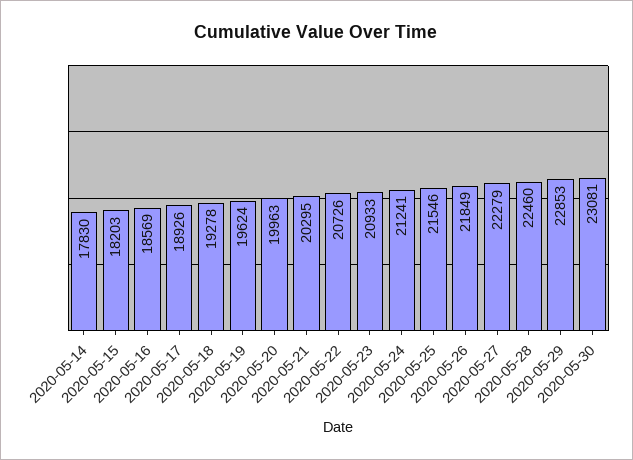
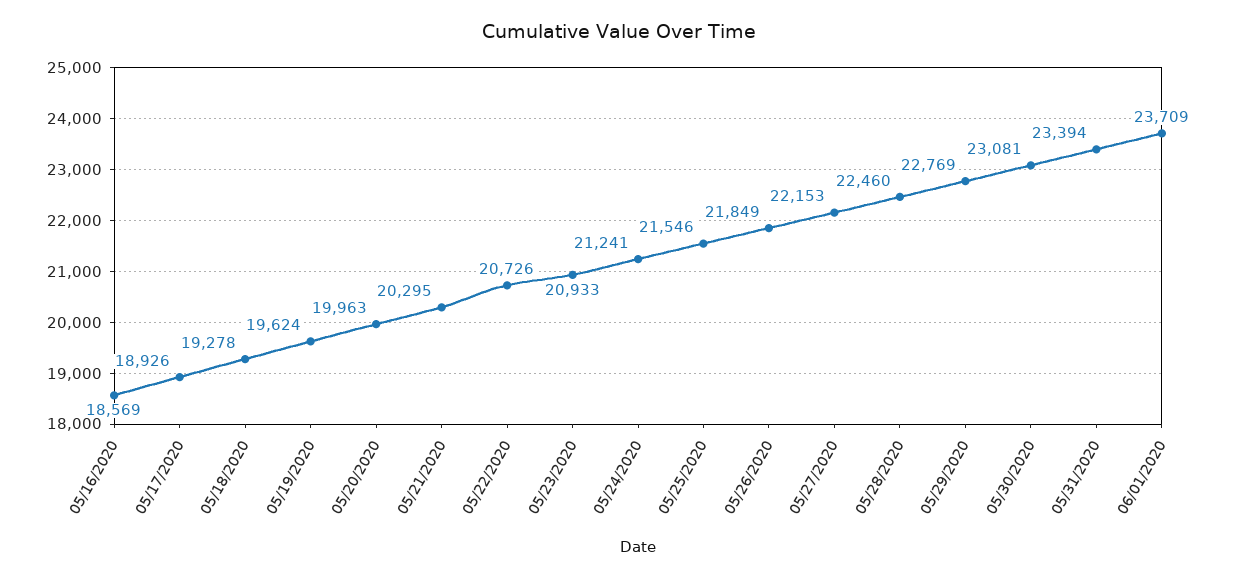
2020-05-14: 17830 -> none
2020-05-15: 18203 -> none
2020-05-27: 22279 -> 22153
2020-05-29: 22853 -> 22769
05/31/2020: none -> 23394
06/01/2020: none -> 23709

